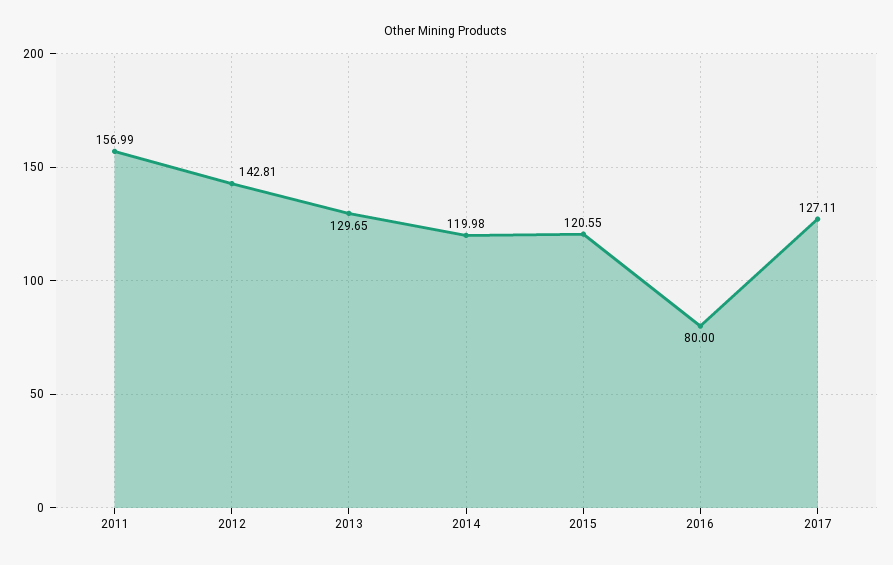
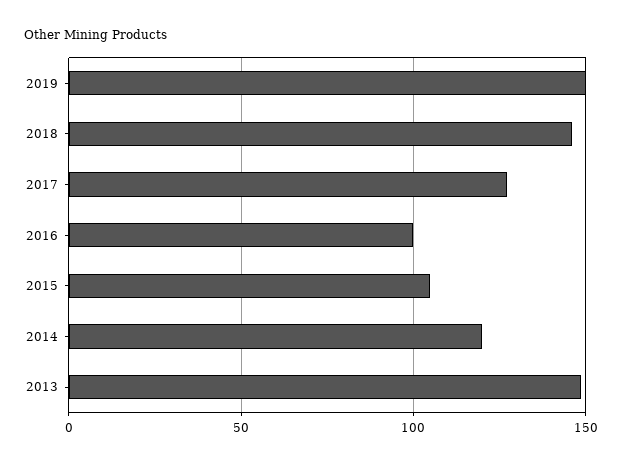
2011: 156.99 -> none
2012: 142.81 -> none
2013: 129.65 -> 150
2015: 120.55 -> 105
2016: 80 -> 100
2019: none -> 150
2018: none -> 145

